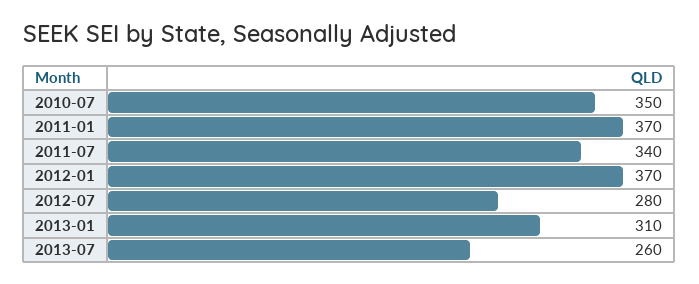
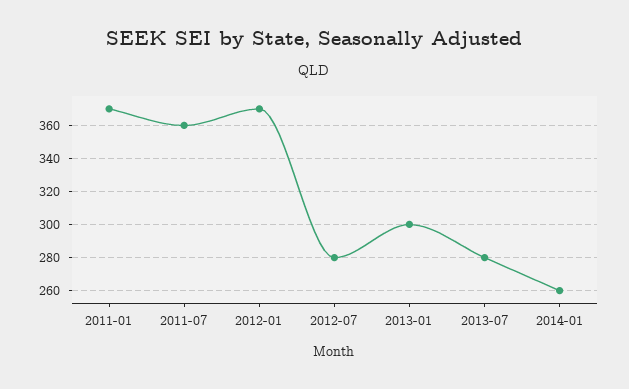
2010-07: 350 -> none
2011-07: 340 -> 360
2013-01: 310 -> 300
2013-07: 260 -> 280
2014-01: none -> 260

